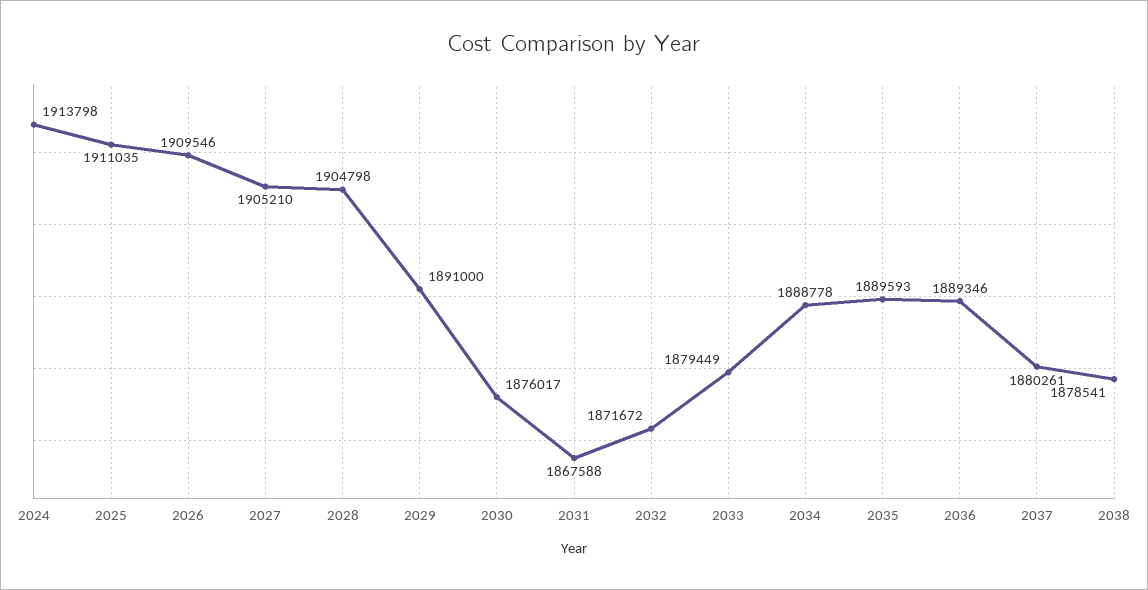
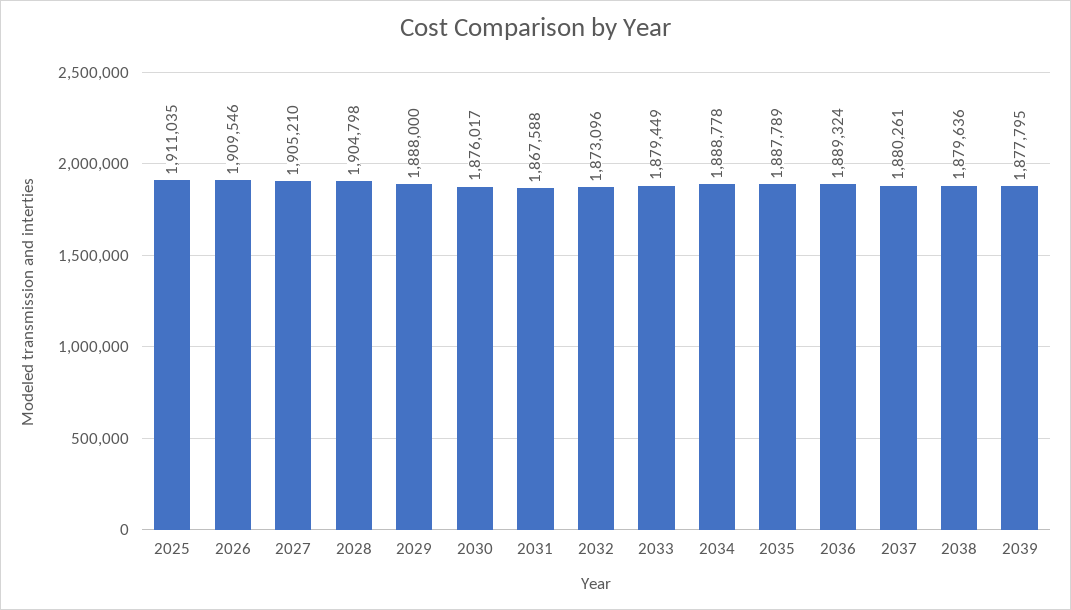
2024: 1913798 -> none
2029: 1891000 -> 1888000
2032: 1871672 -> 1873096
2035: 1889593 -> 1887789
2036: 1889346 -> 1889324
2038: 1878541 -> 1879636
2039: none -> 1877795

